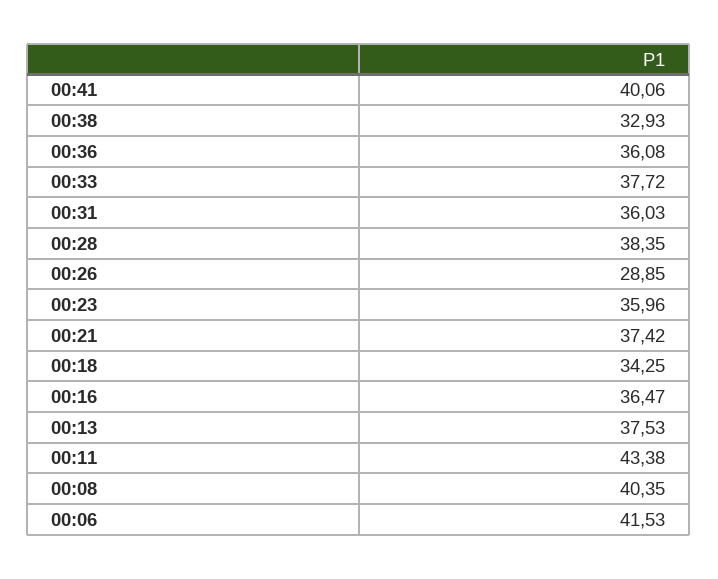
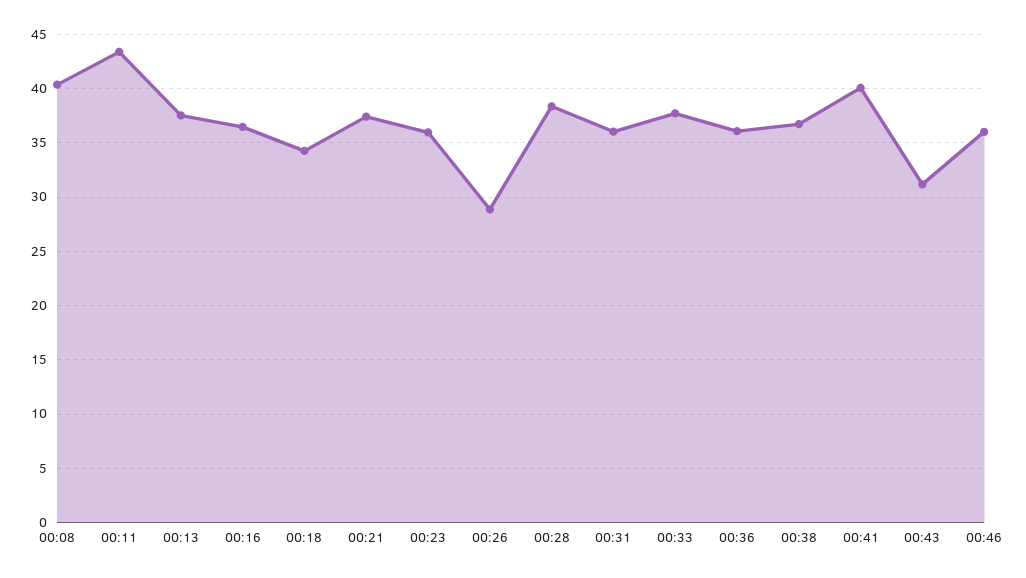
00:38: 32.93 -> 37
00:06: 41.53 -> none
00:43: none -> 31
00:46: none -> 36

